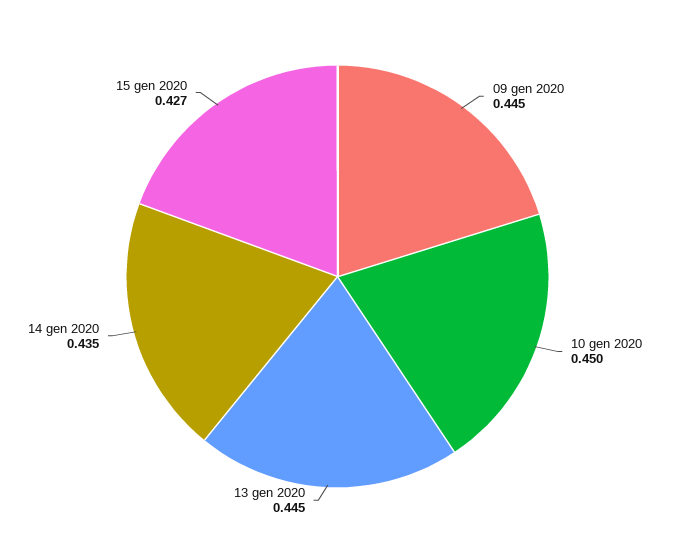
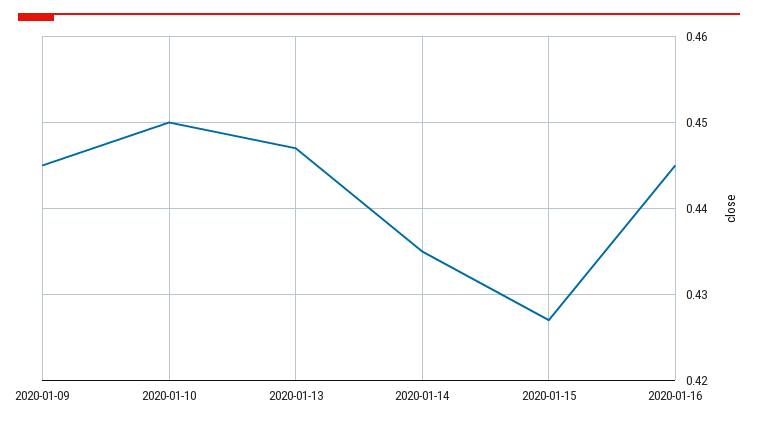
13 gen 2020: 0.445 -> 0.447
2020-01-16: none -> 0.445

